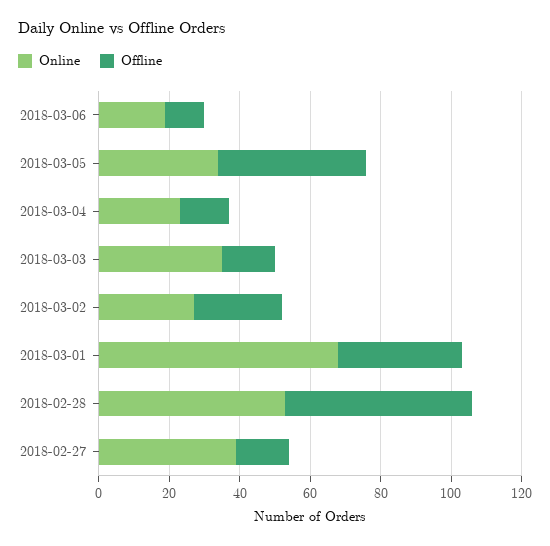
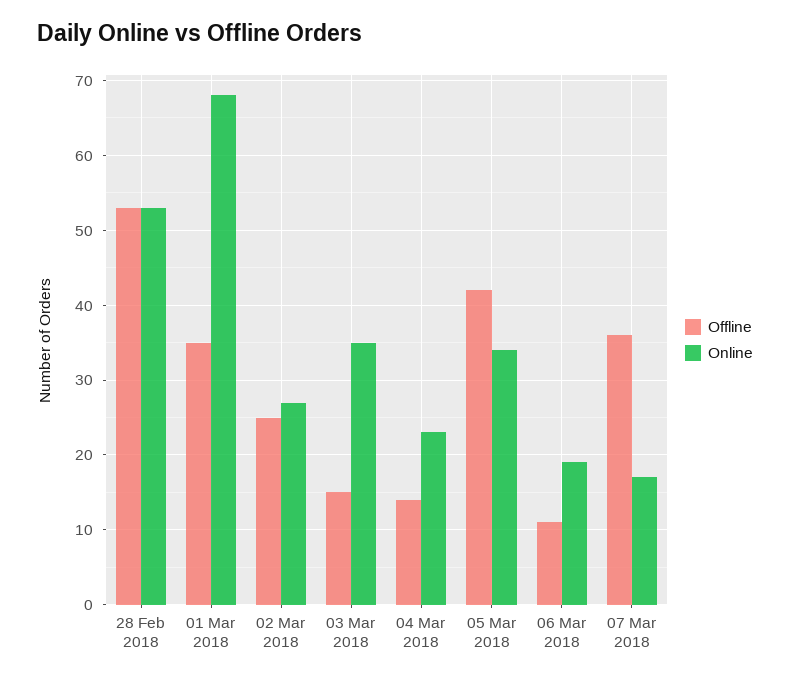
Online, 2018-02-27: 40 -> none
Offline, 2018-02-27: 15 -> none
Offline, 07 Mar 2018: none -> 36
Online, 07 Mar 2018: none -> 17

